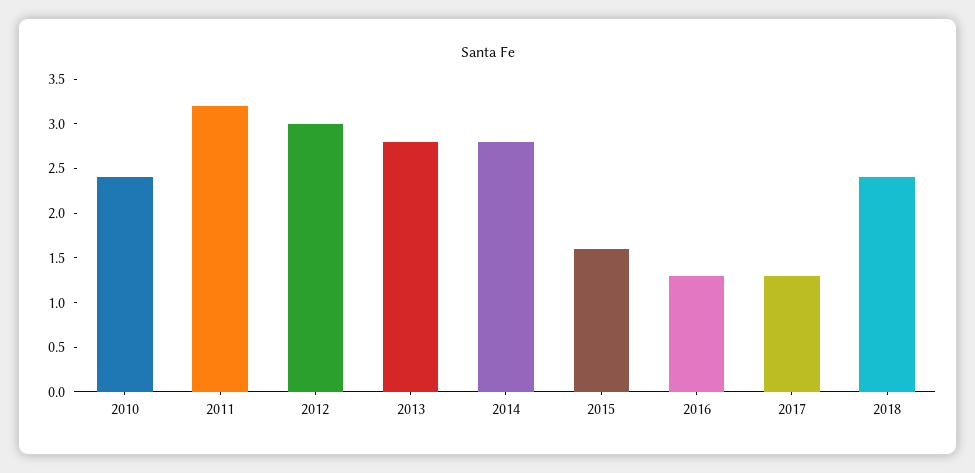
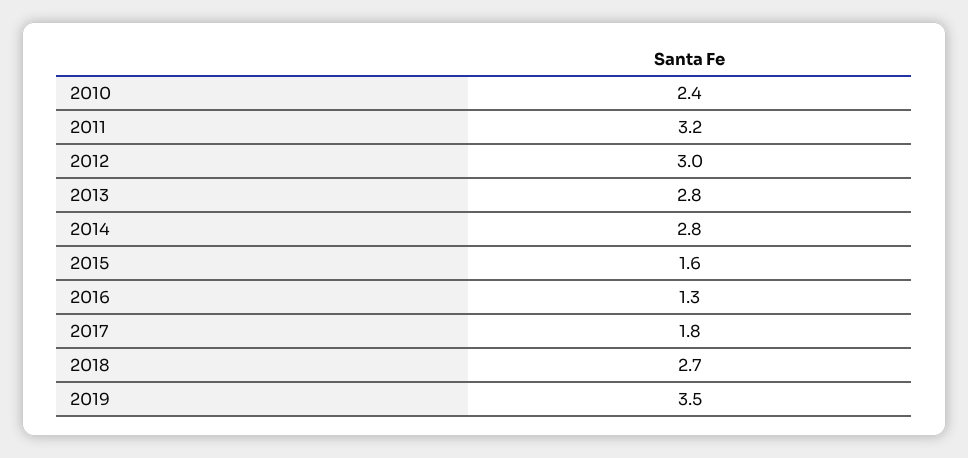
2017: 1.3 -> 1.8
2018: 2.4 -> 2.7
2019: none -> 3.5

